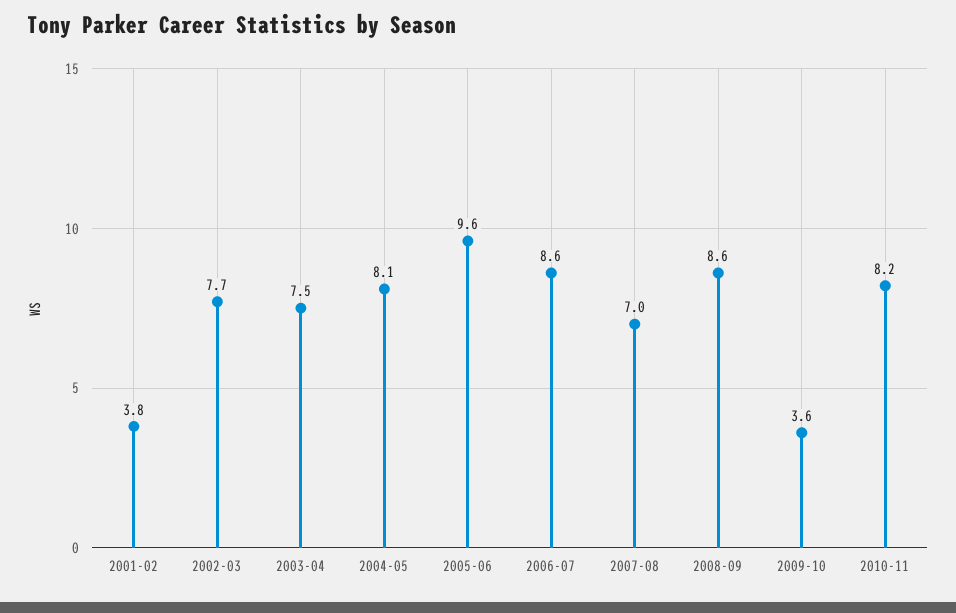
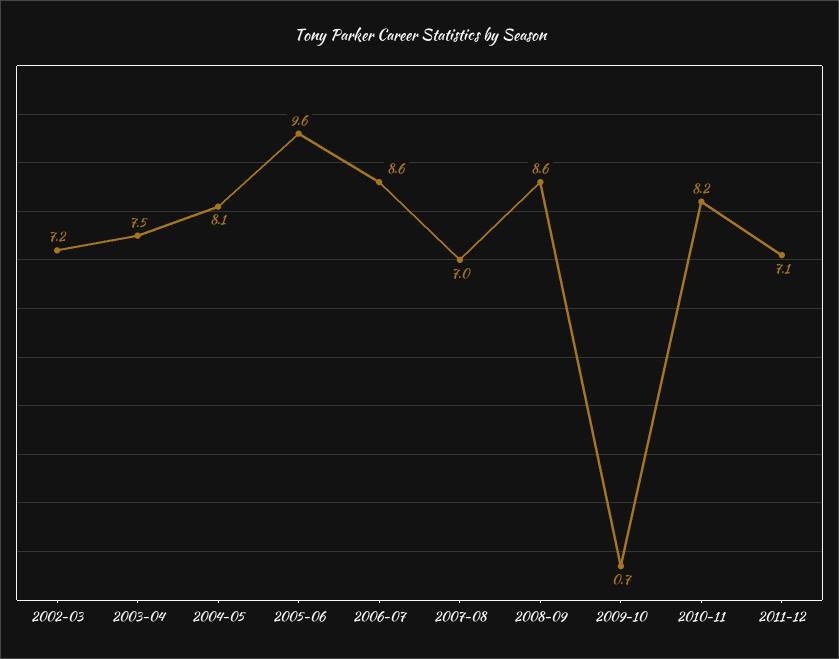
2001-02: 3.8 -> none
2002-03: 7.7 -> 7.2
2009-10: 3.6 -> 0.7
2011-12: none -> 7.1

